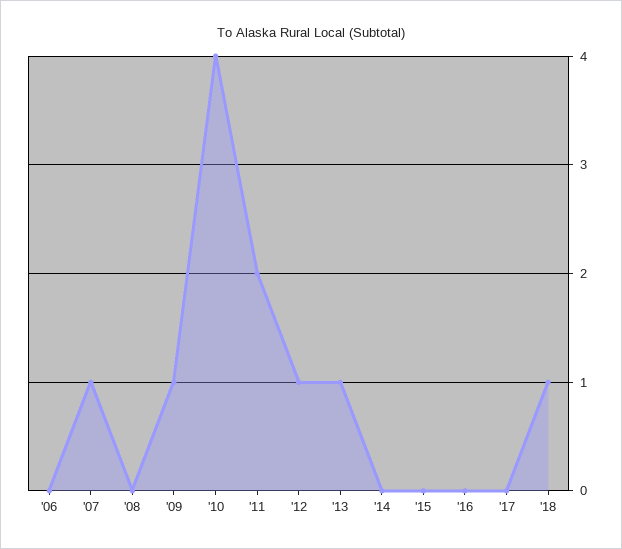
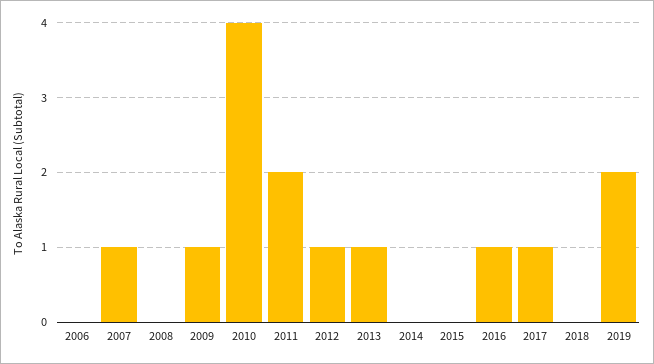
'16: 0 -> 1
'17: 0 -> 1
'18: 1 -> 0
2019: none -> 2

